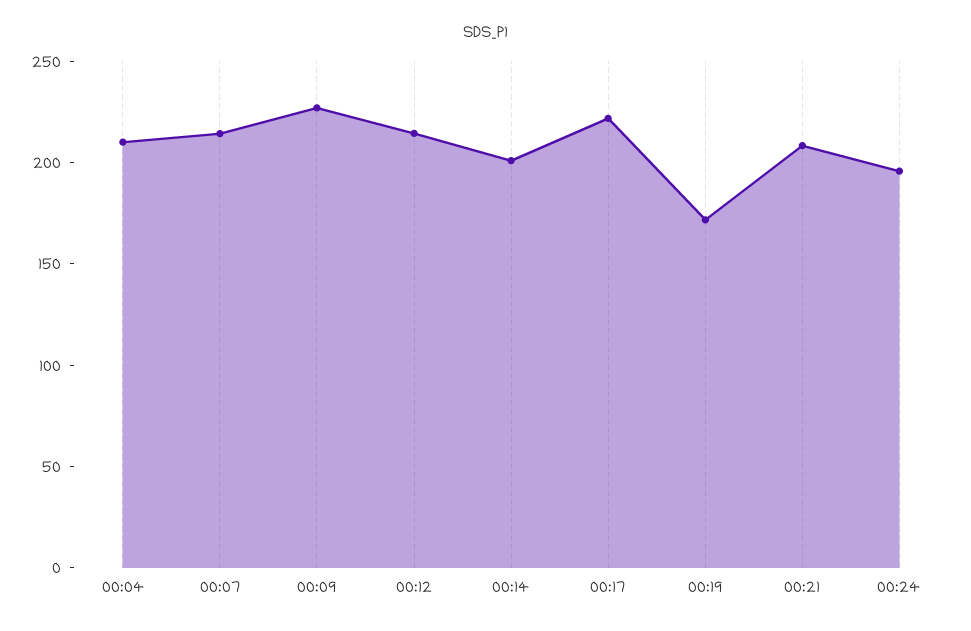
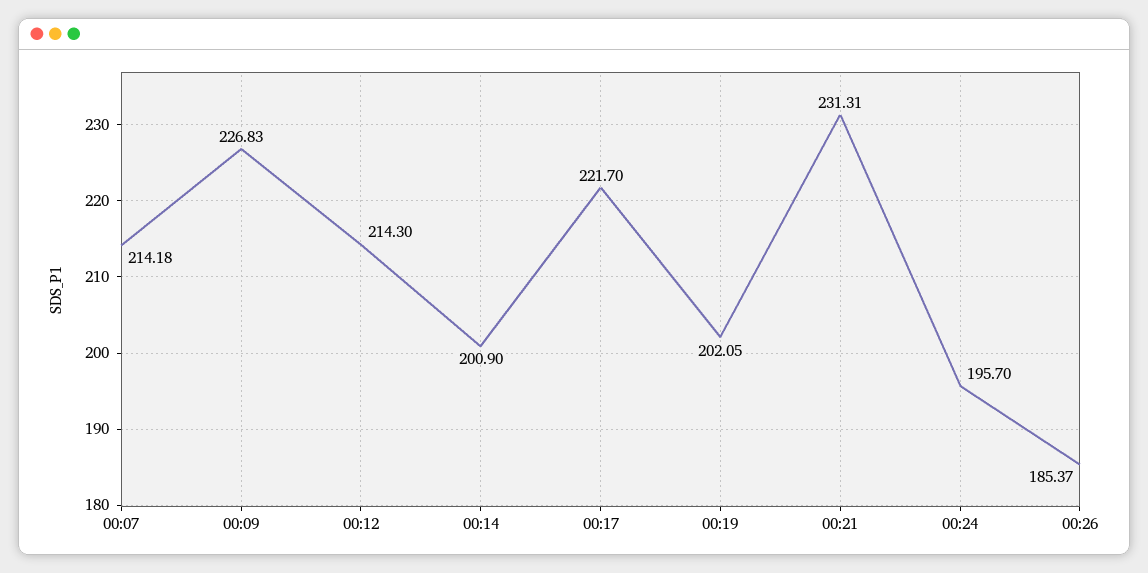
00:04: 210 -> none
00:19: 170 -> 202.05
00:21: 210 -> 231.31
00:26: none -> 185.37

